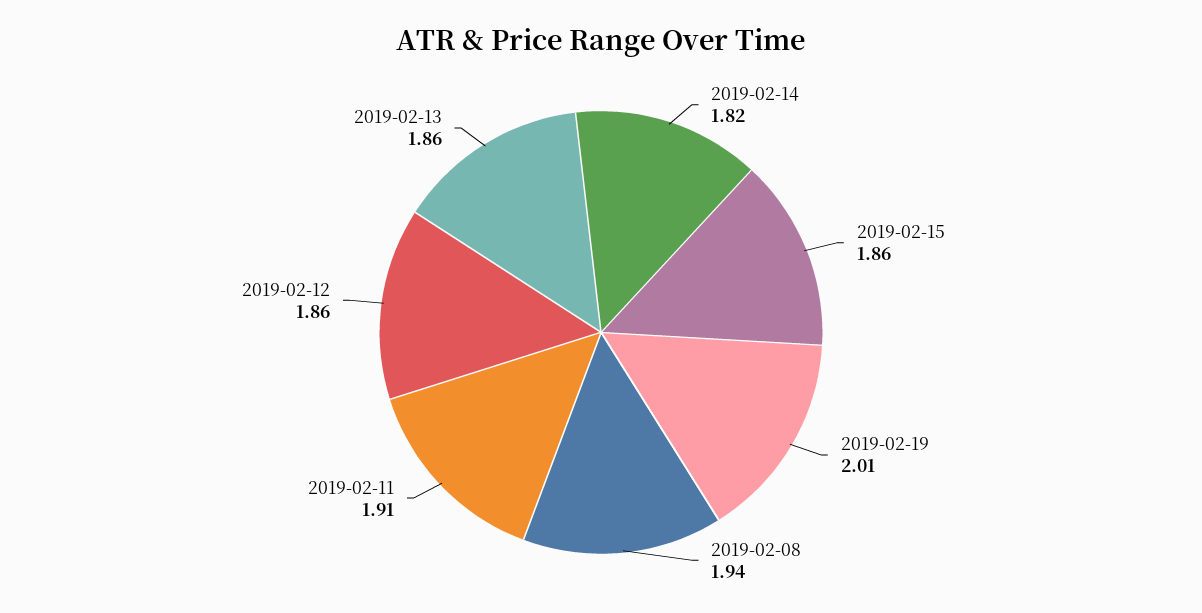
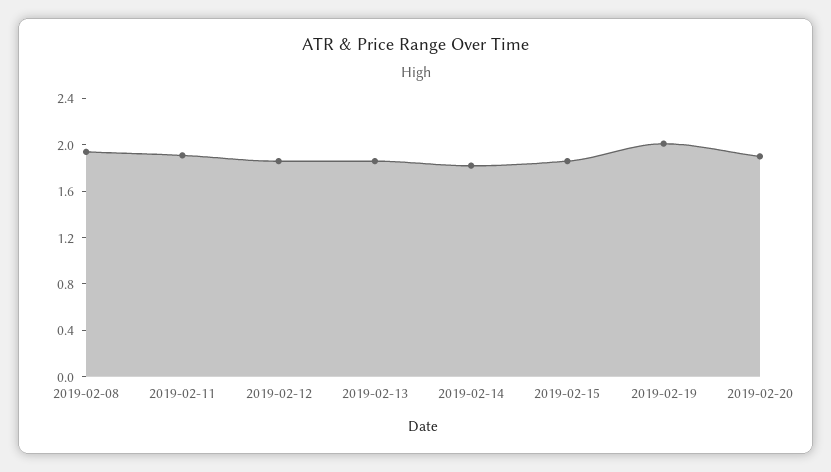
2019-02-20: none -> 1.9

